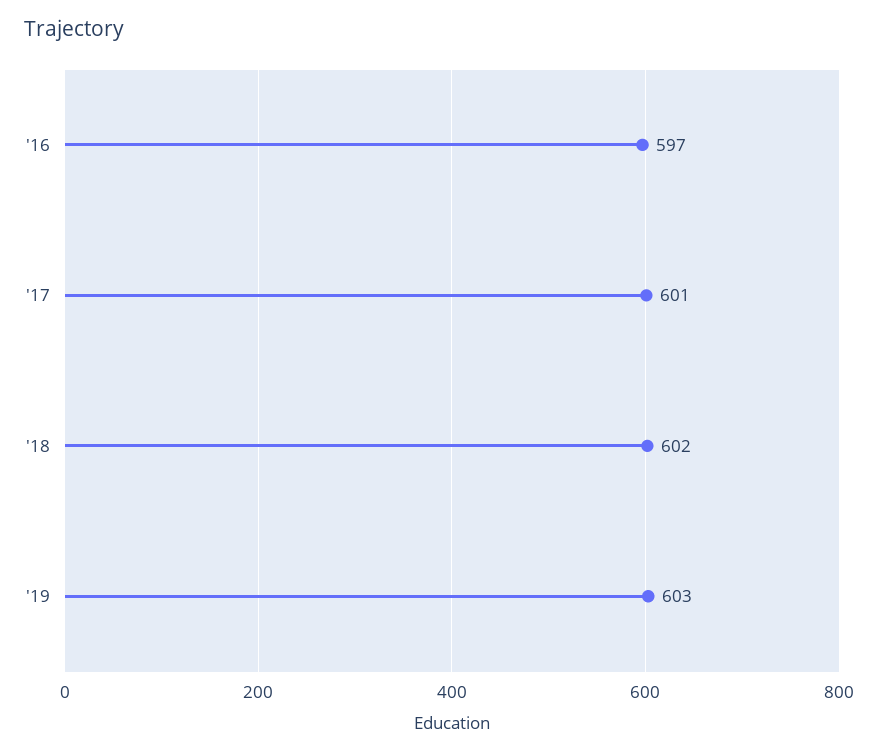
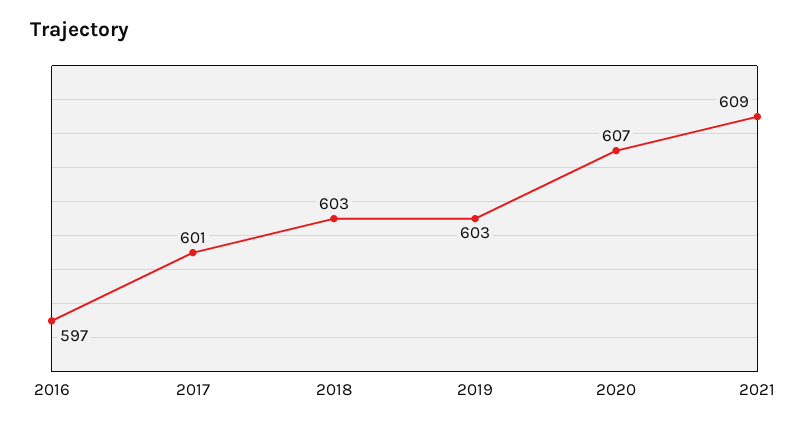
'18: 602 -> 603
2020: none -> 607
2021: none -> 609

